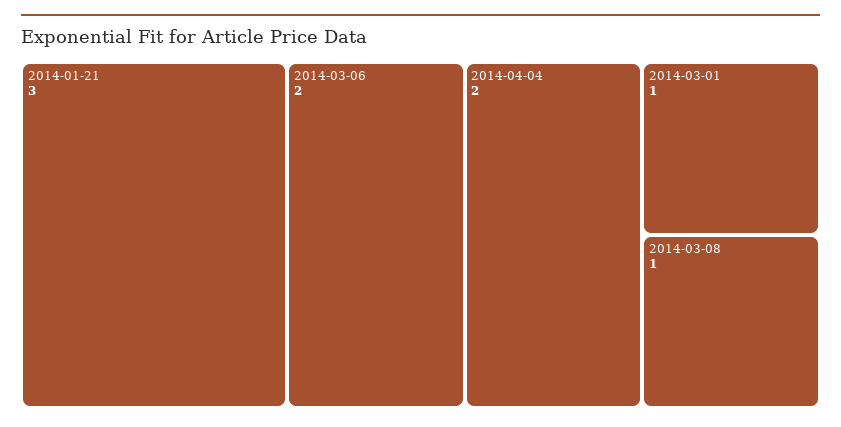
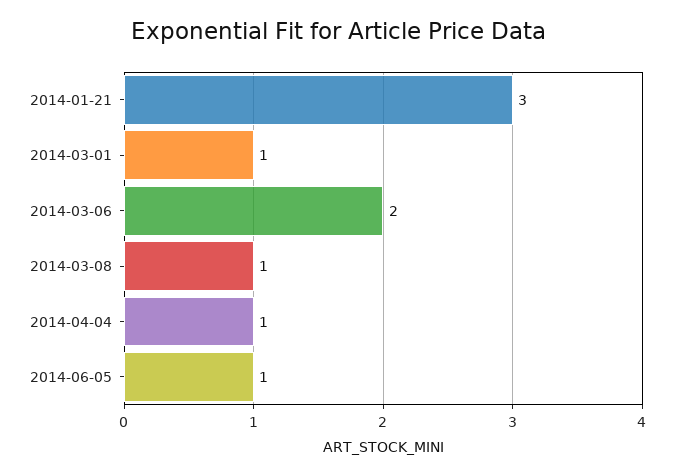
2014-04-04: 2 -> 1
2014-06-05: none -> 1

